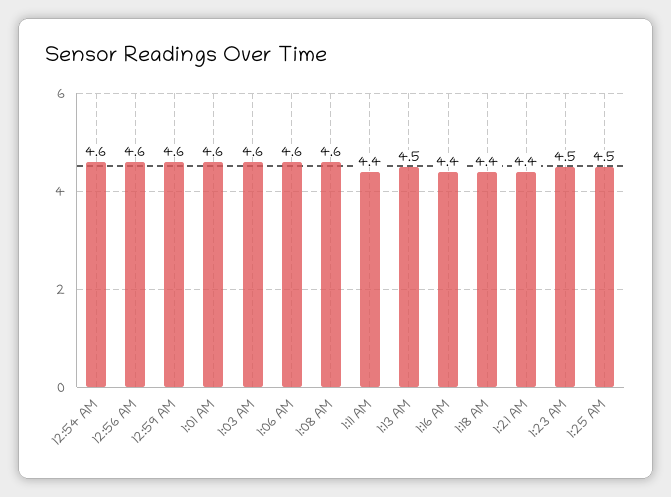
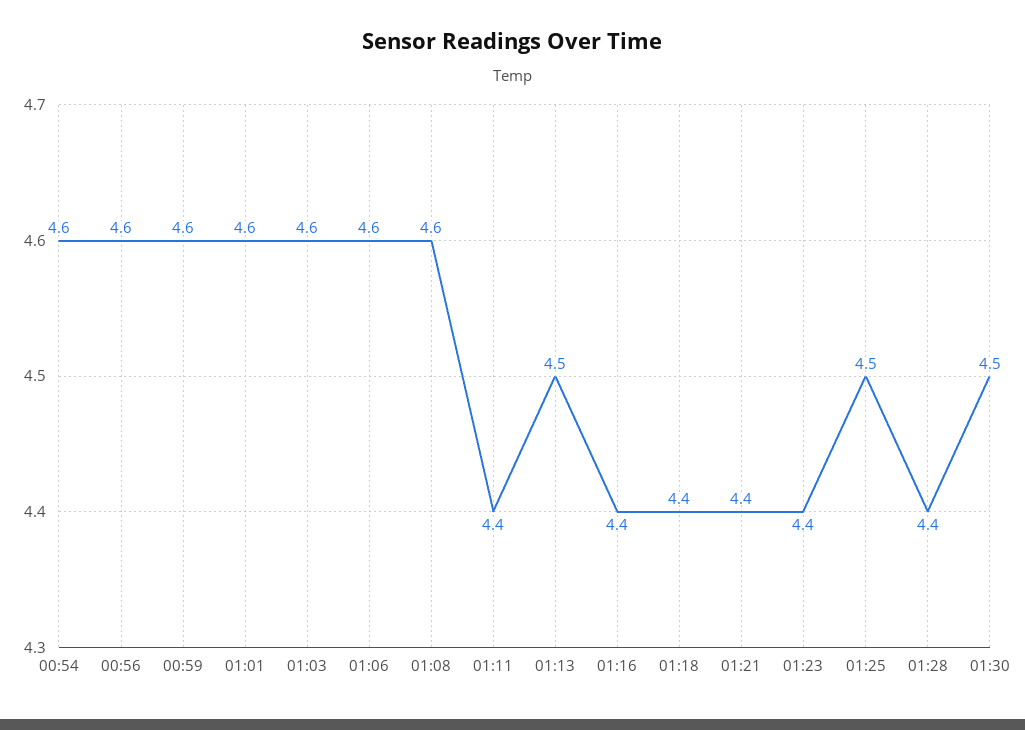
1:23 AM: 4.5 -> 4.4
01:28: none -> 4.4
01:30: none -> 4.5

